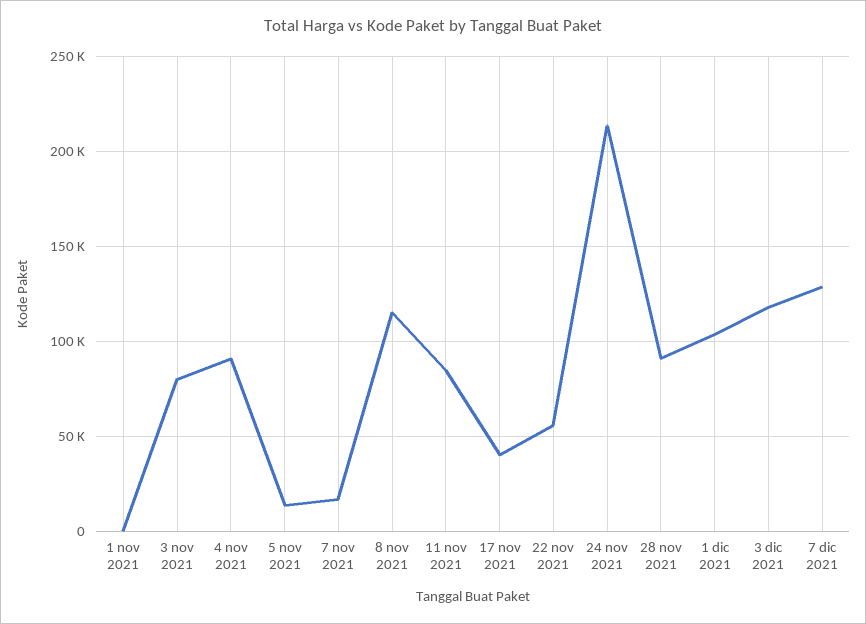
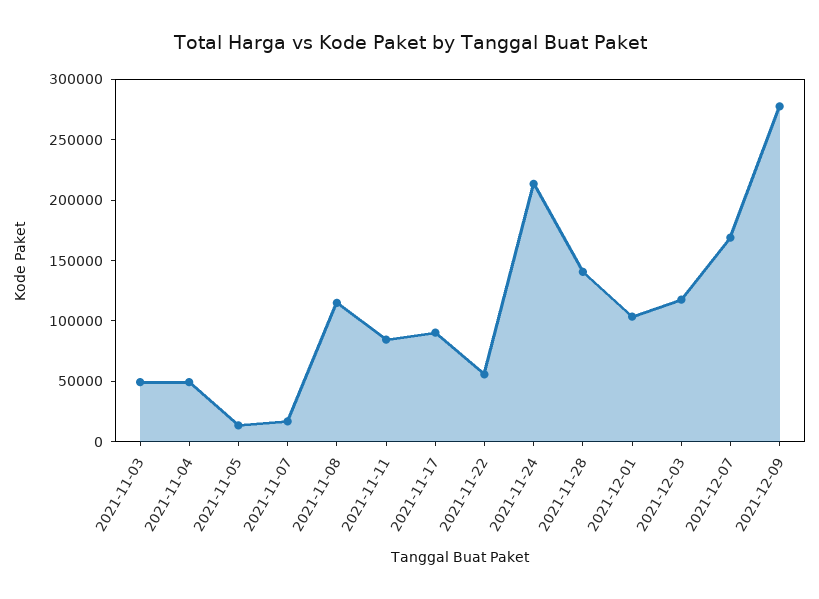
1 nov 2021: 0 -> none
3 nov 2021: 80000 -> 50000
4 nov 2021: 90000 -> 50000
17 nov 2021: 40000 -> 90000
28 nov 2021: 90000 -> 140000
7 dic 2021: 130000 -> 170000
2021-12-09: none -> 280000

